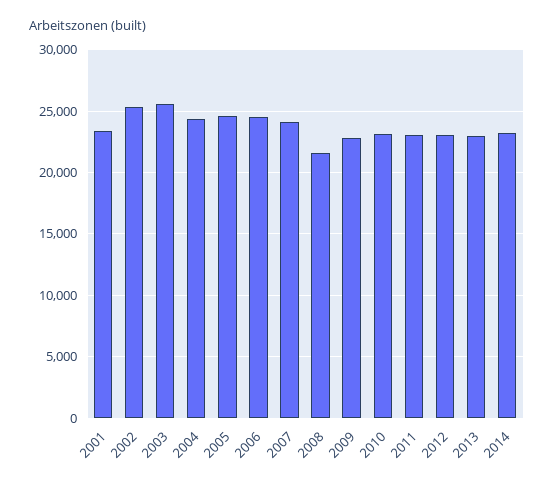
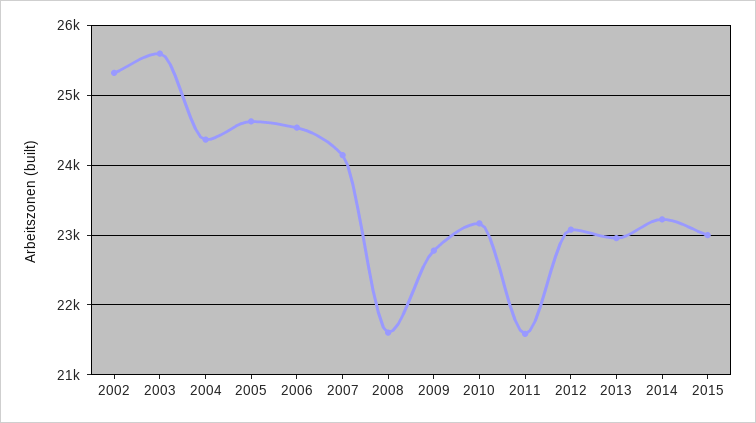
2001: 23500 -> none
2011: 23000 -> 21600
2015: none -> 23000

